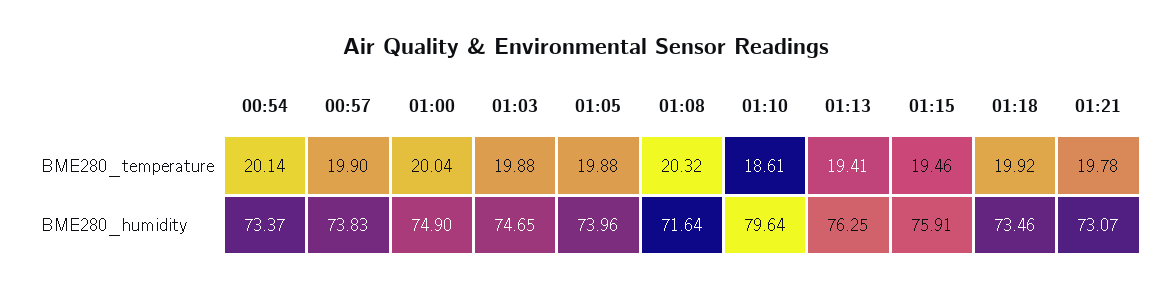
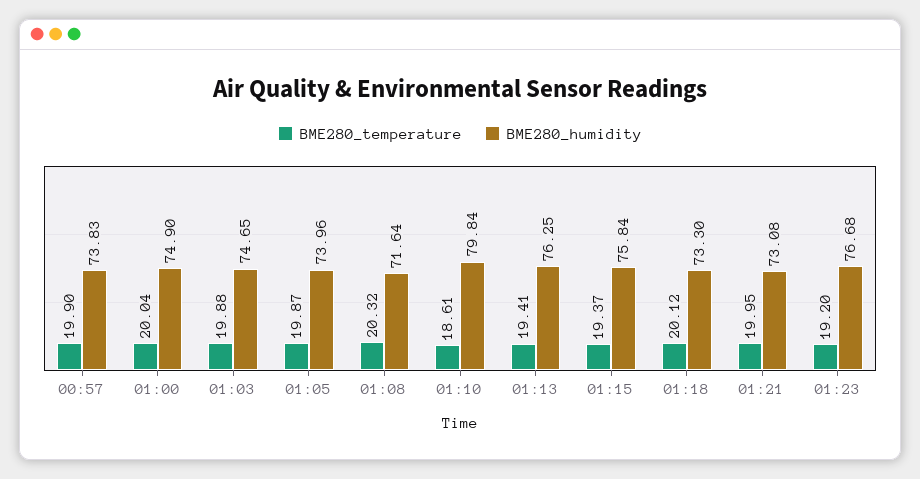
BME280_temperature, 00:54: 20.14 -> none
BME280_temperature, 01:05: 19.88 -> 19.87
BME280_temperature, 01:15: 19.46 -> 19.37
BME280_temperature, 01:18: 19.92 -> 20.12
BME280_temperature, 01:21: 19.78 -> 19.95
BME280_humidity, 00:54: 73.37 -> none
BME280_humidity, 01:10: 79.64 -> 79.84
BME280_humidity, 01:15: 75.91 -> 75.84
BME280_humidity, 01:18: 73.46 -> 73.3
BME280_humidity, 01:21: 73.07 -> 73.08
BME280_temperature, 01:23: none -> 19.2
BME280_humidity, 01:23: none -> 76.68

